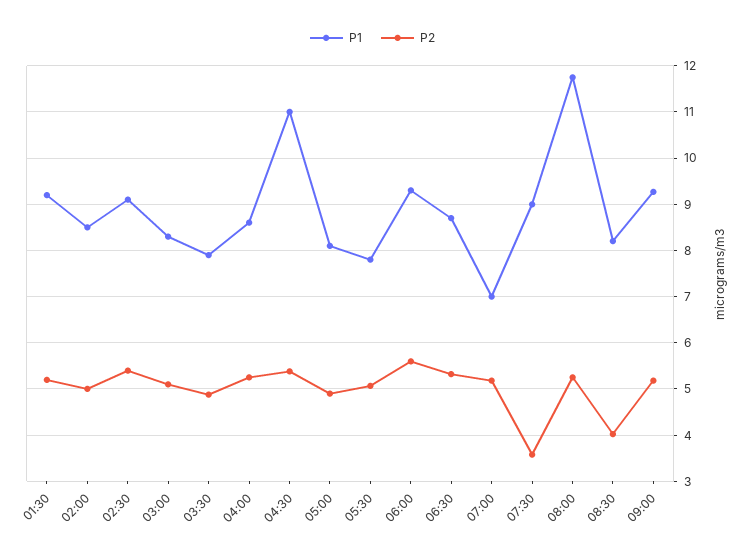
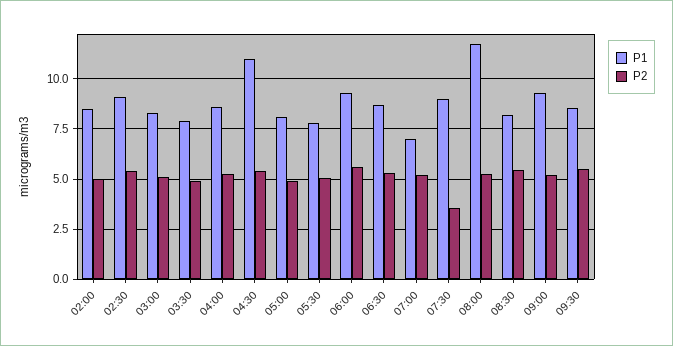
P1, 01:30: 9.2 -> none
P2, 01:30: 5.2 -> none
P2, 08:30: 4 -> 5.5
P1, 09:30: none -> 8.5
P2, 09:30: none -> 5.5

